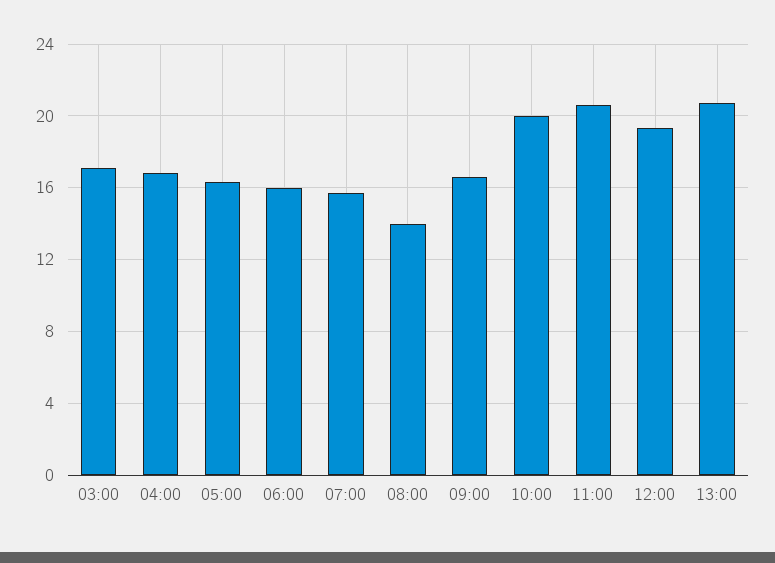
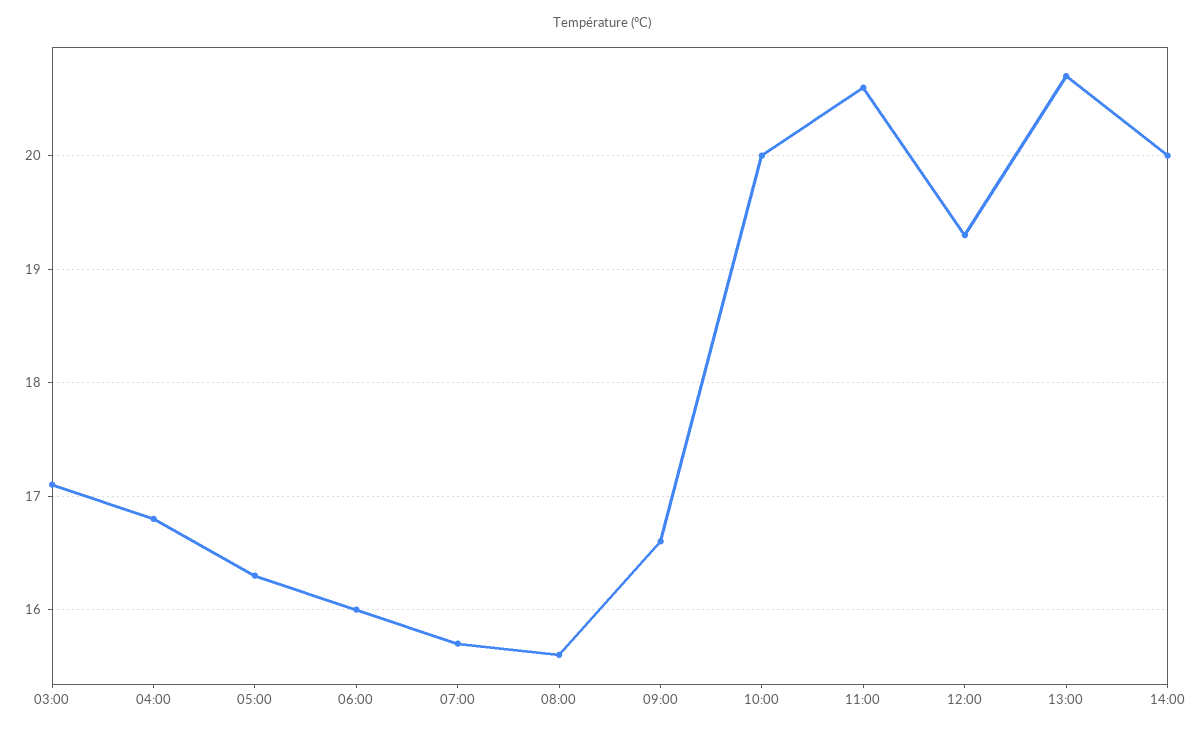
08:00: 14 -> 15.6
14:00: none -> 20

